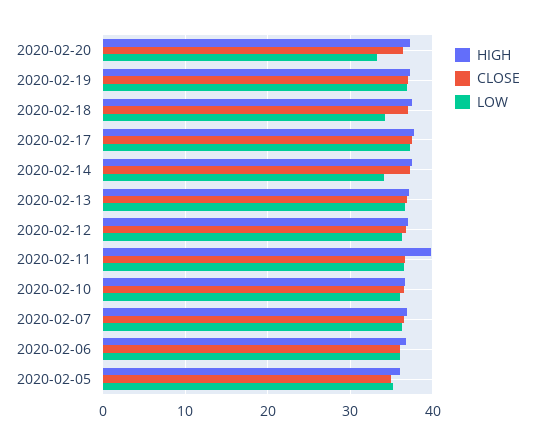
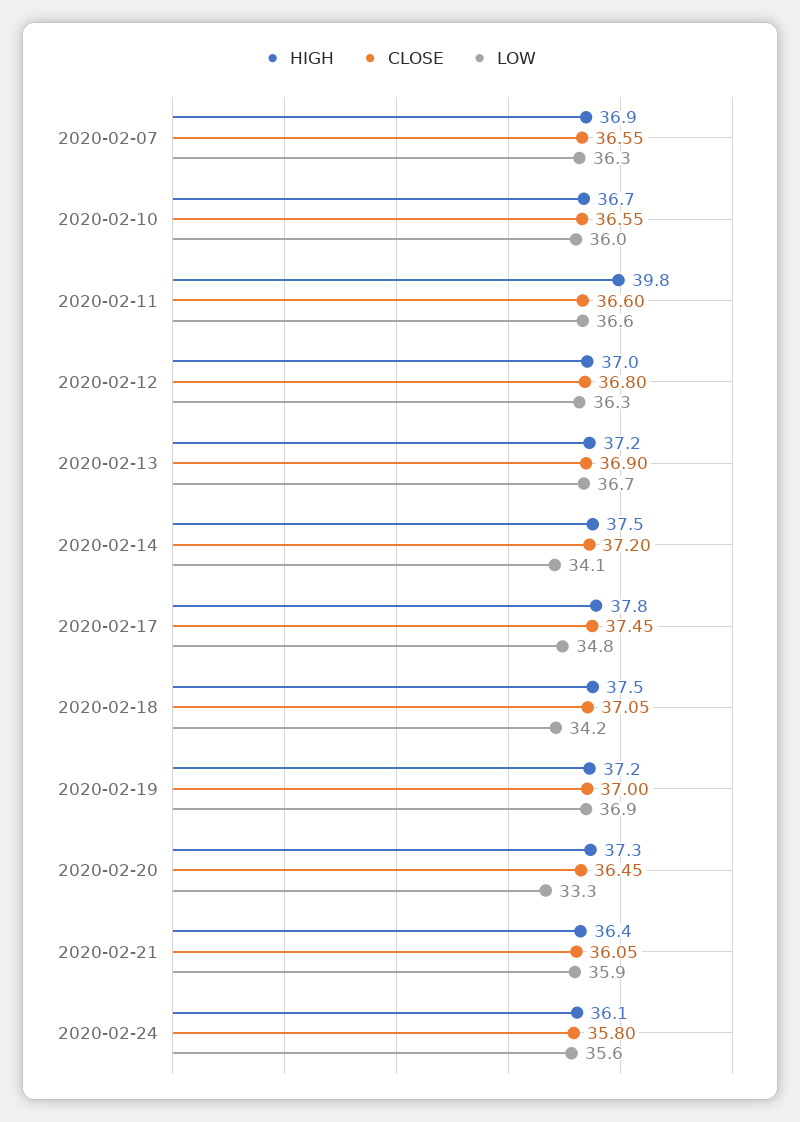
LOW, 2020-02-17: 37 -> 34.8
HIGH, 2020-02-06: 37 -> none
CLOSE, 2020-02-06: 36 -> none
LOW, 2020-02-06: 36 -> none
HIGH, 2020-02-05: 36 -> none
CLOSE, 2020-02-05: 35 -> none
LOW, 2020-02-05: 35 -> none
HIGH, 2020-02-21: none -> 36.4
CLOSE, 2020-02-21: none -> 36.05
LOW, 2020-02-21: none -> 35.9
HIGH, 2020-02-24: none -> 36.1
CLOSE, 2020-02-24: none -> 35.8
LOW, 2020-02-24: none -> 35.6

